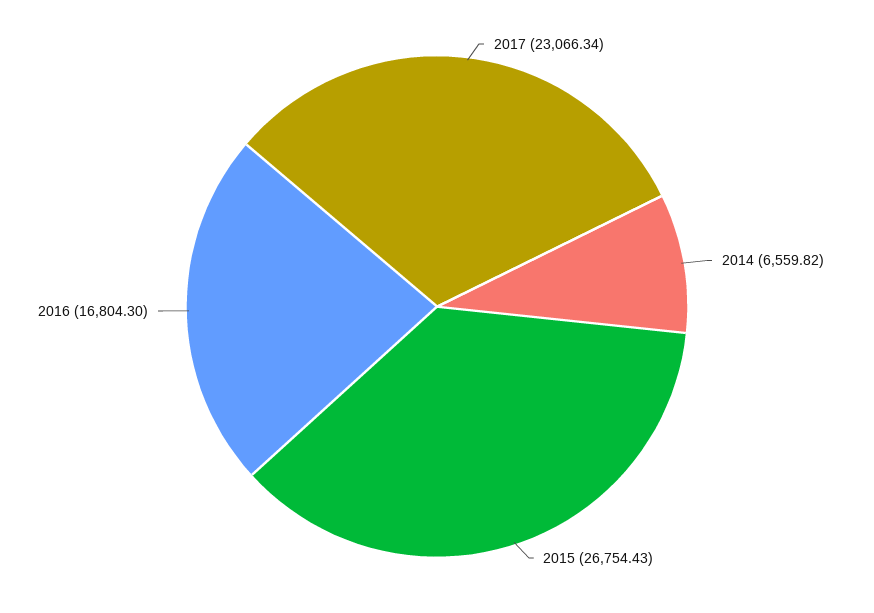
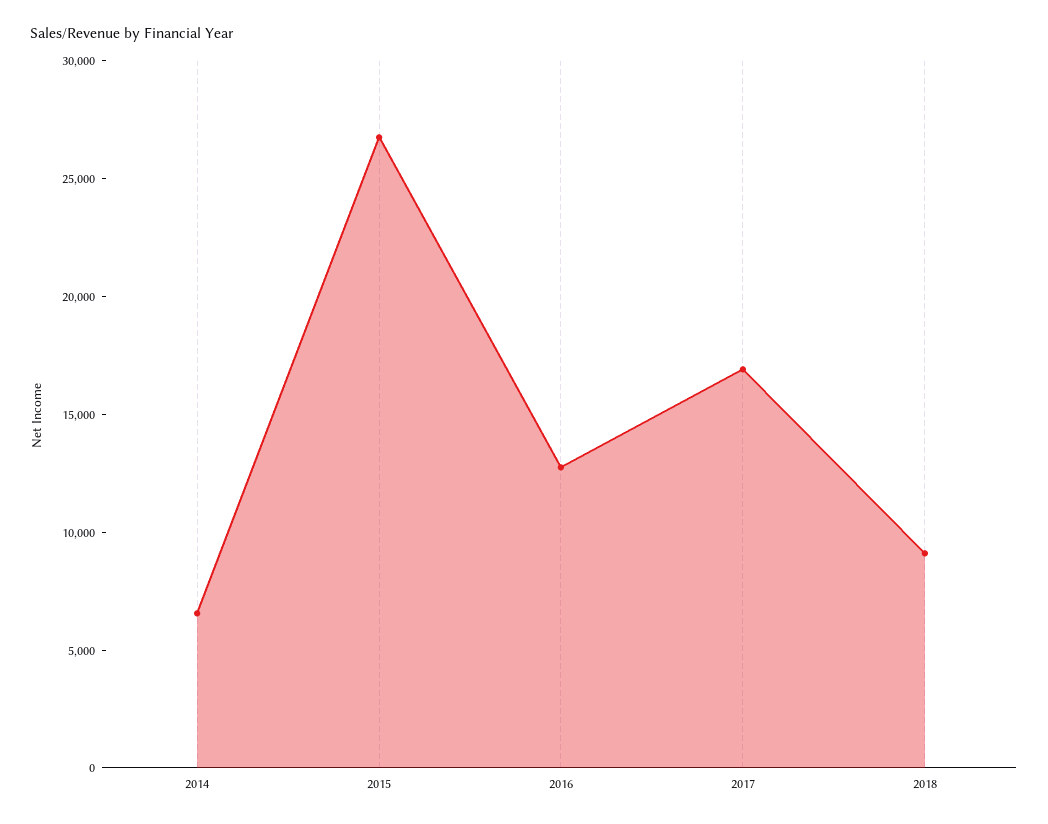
2017: 23066.34 -> 17000
2016: 16804.3 -> 13000
2018: none -> 9000

